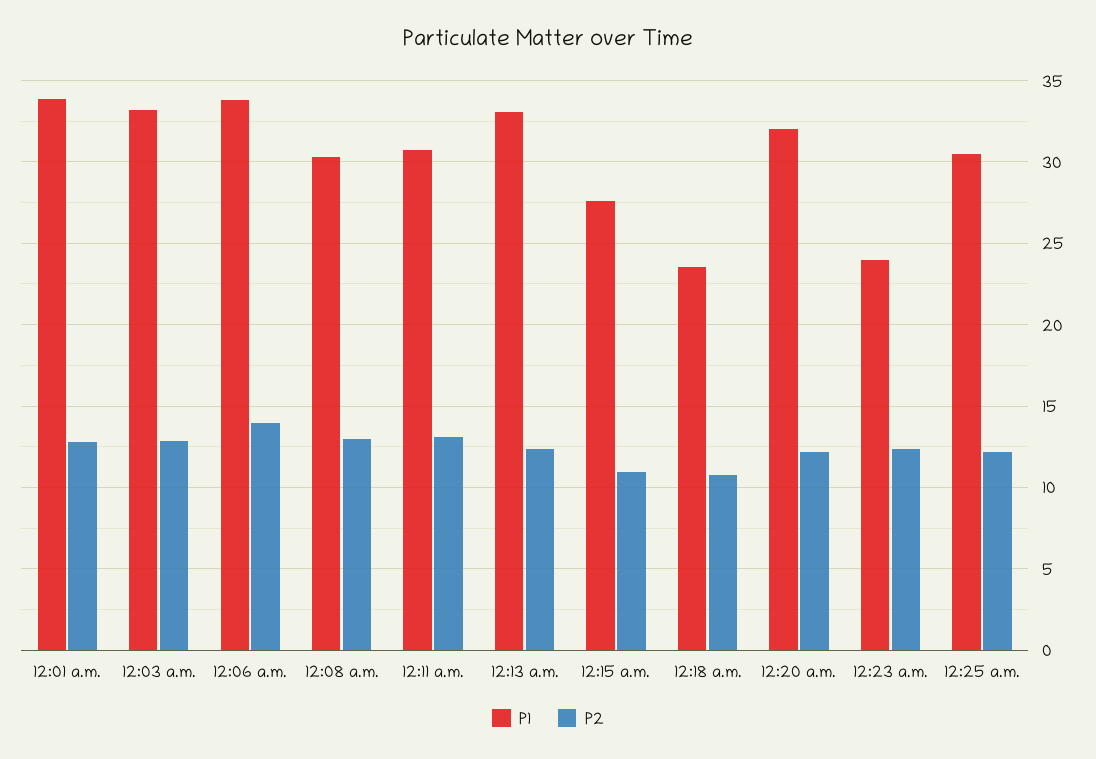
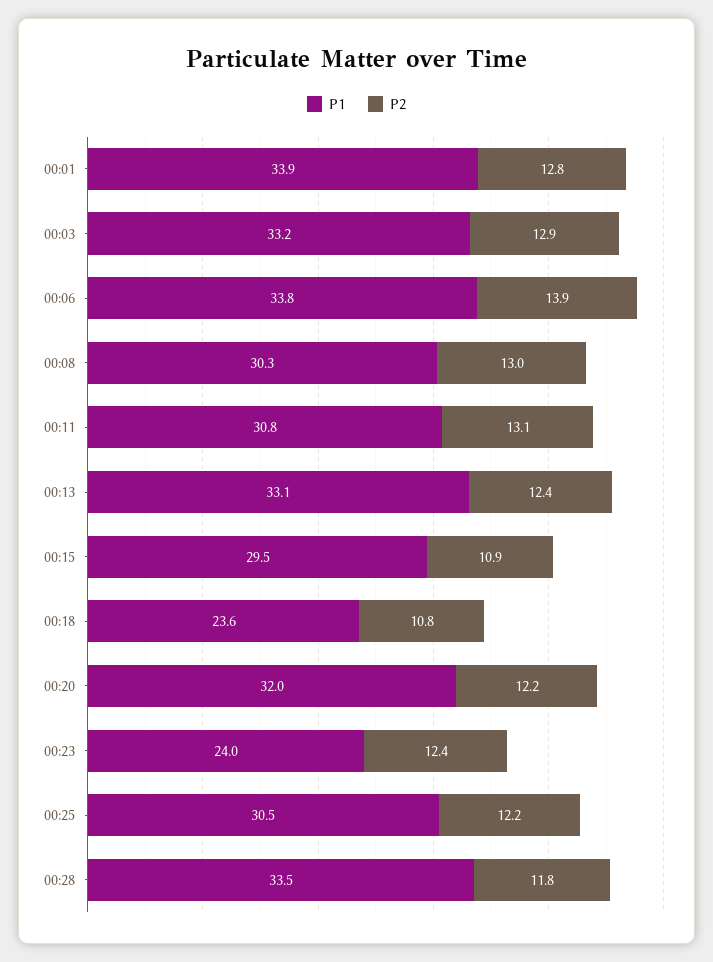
P1, 12:15 a.m.: 27.5 -> 29.5
P1, 00:28: none -> 33.5
P2, 00:28: none -> 11.8

